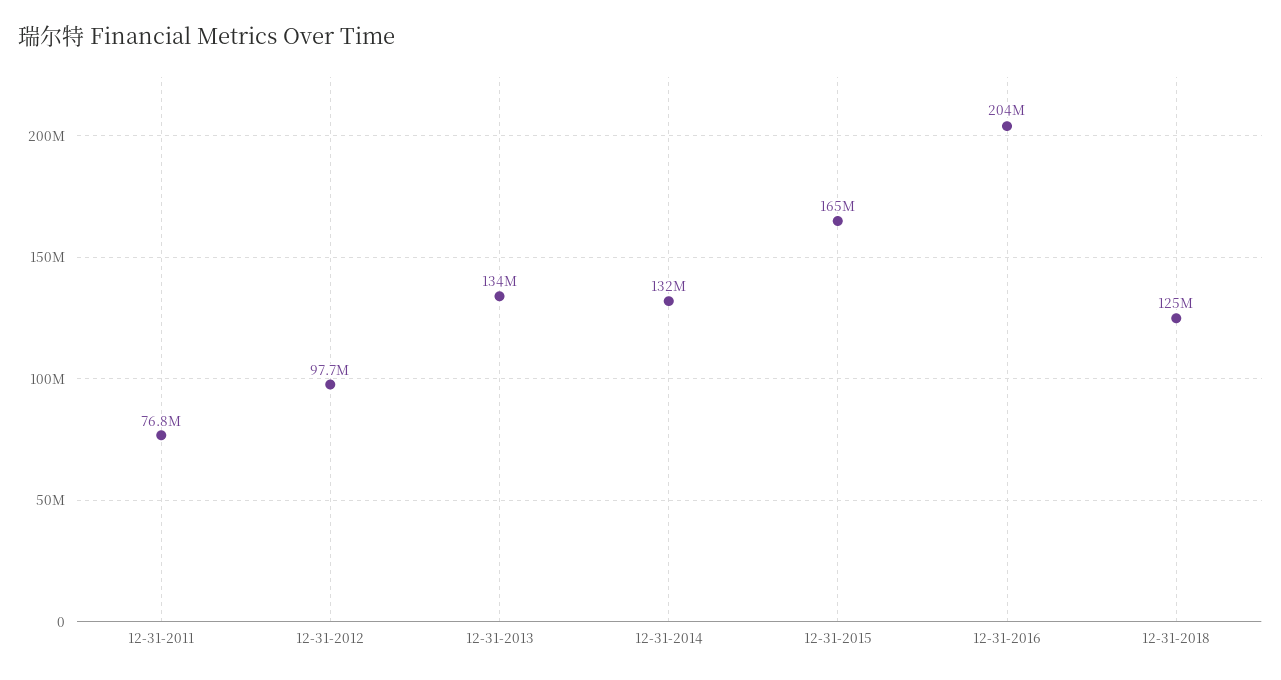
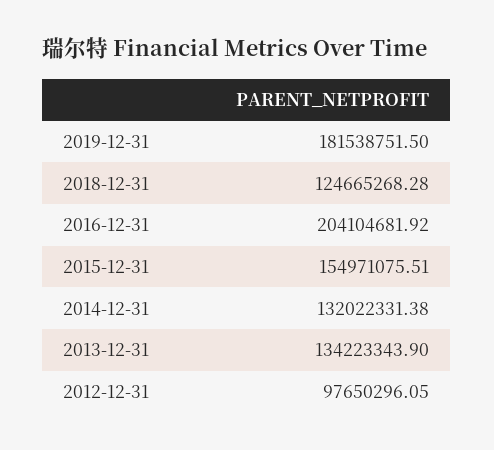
12-31-2011: 76800000 -> none
12-31-2015: 165000000 -> 154971075.51
2019-12-31: none -> 181538751.5

